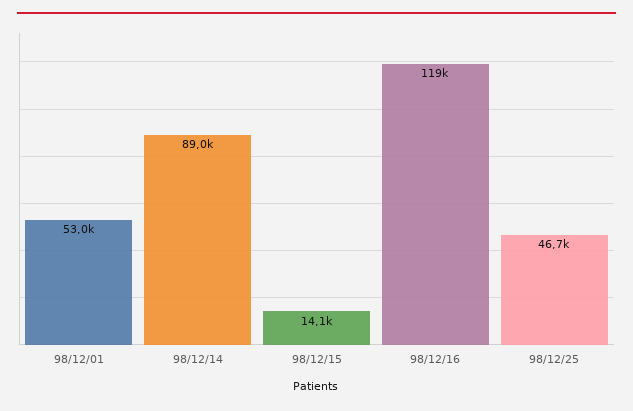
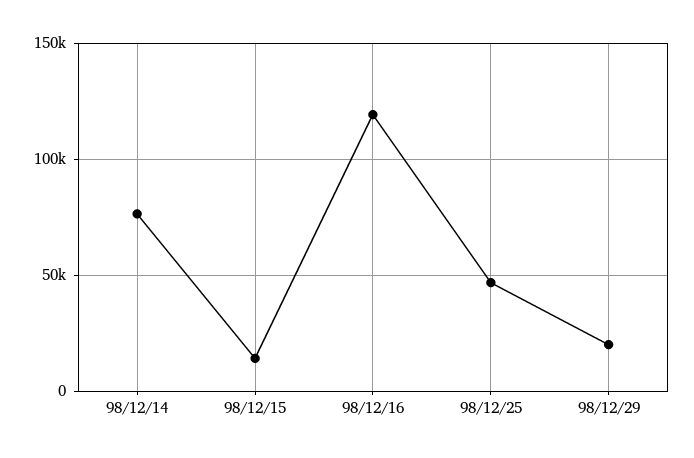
98/12/01: 53000 -> none
98/12/14: 89000 -> 75000
98/12/29: none -> 20000

